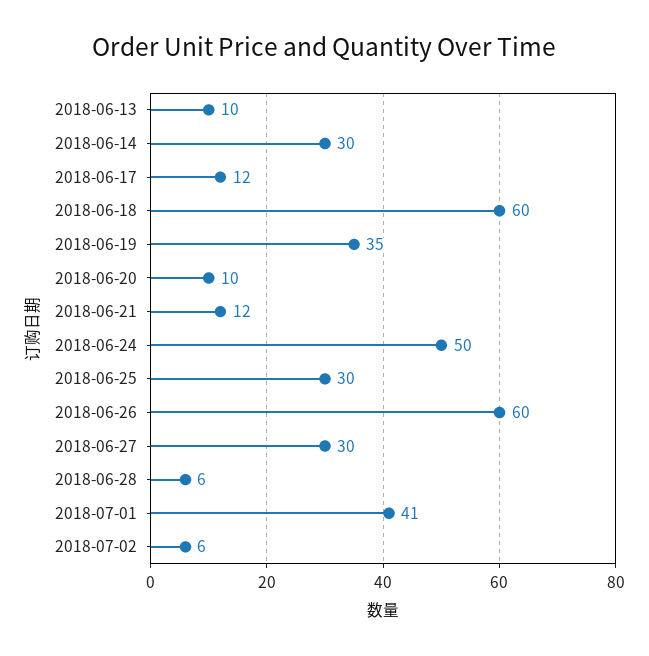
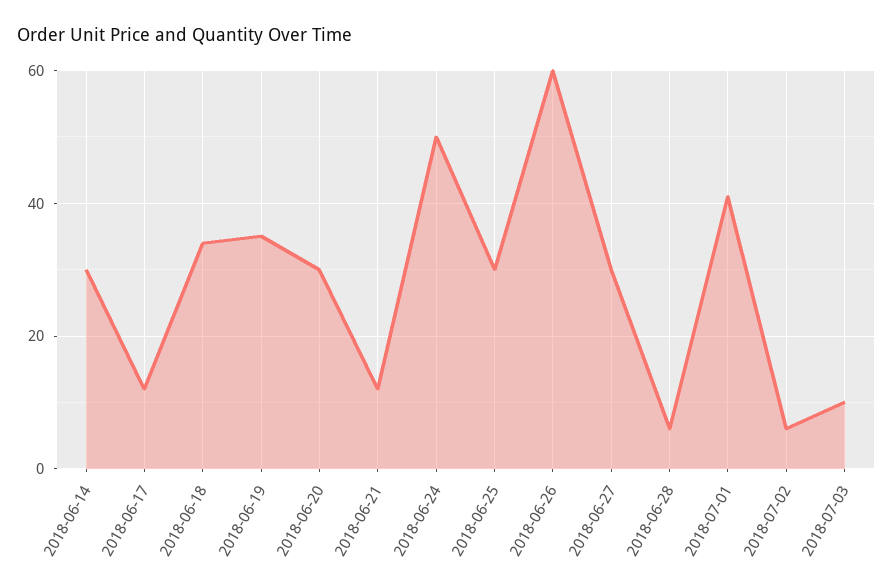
2018-06-13: 10 -> none
2018-06-18: 60 -> 35
2018-06-20: 10 -> 30
2018-07-03: none -> 10

